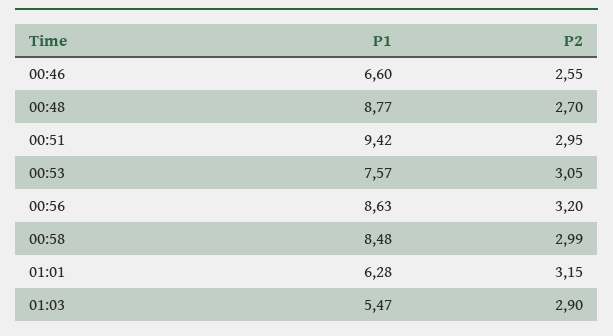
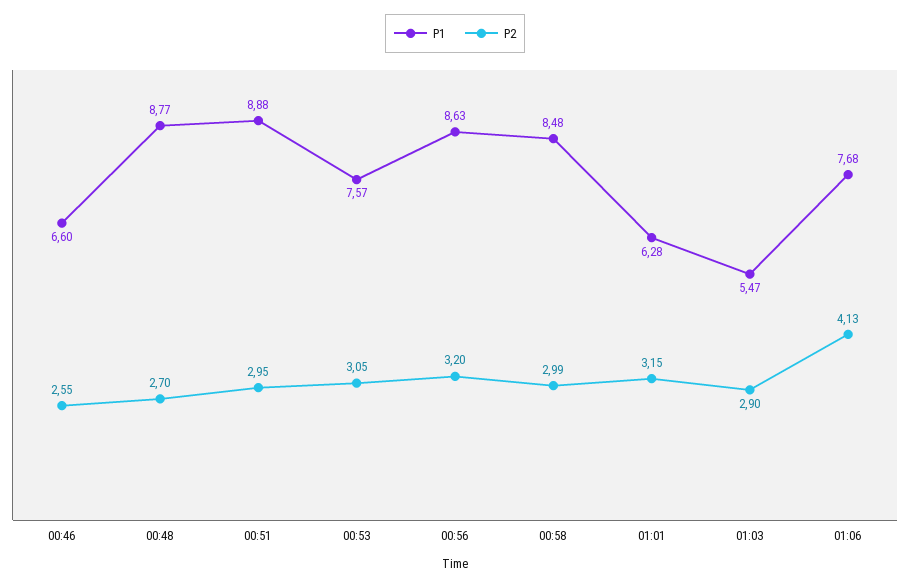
P1, 00:51: 9.42 -> 8.88
P1, 01:06: none -> 7.68
P2, 01:06: none -> 4.13

